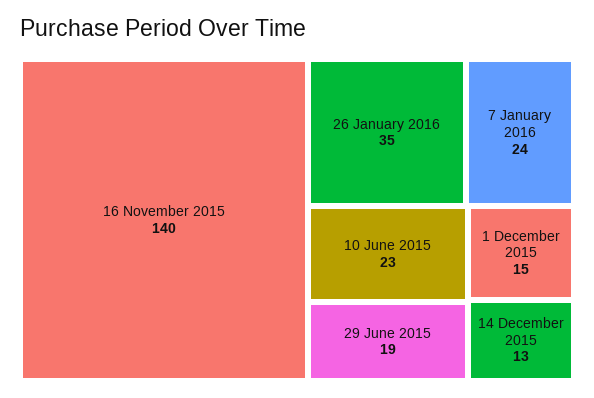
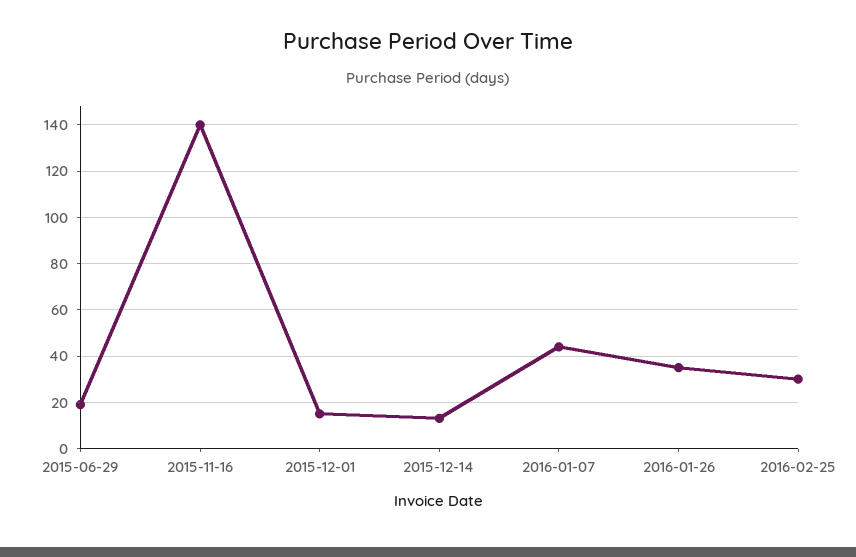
7 January 2016: 24 -> 45
10 June 2015: 23 -> none
2016-02-25: none -> 30

